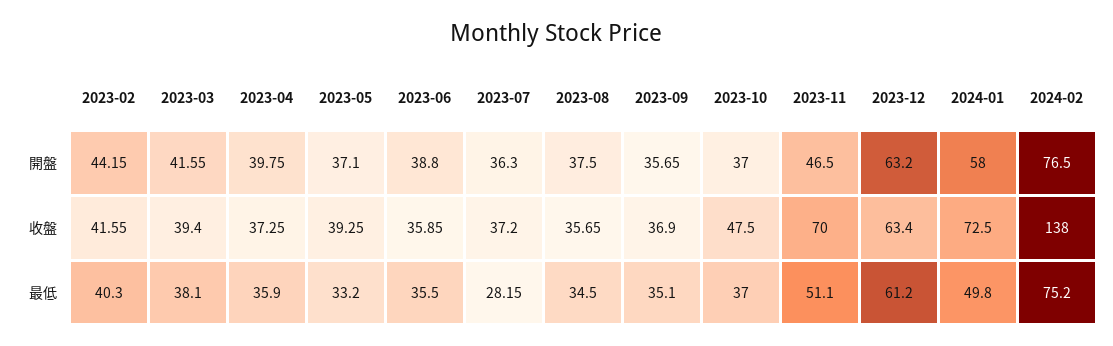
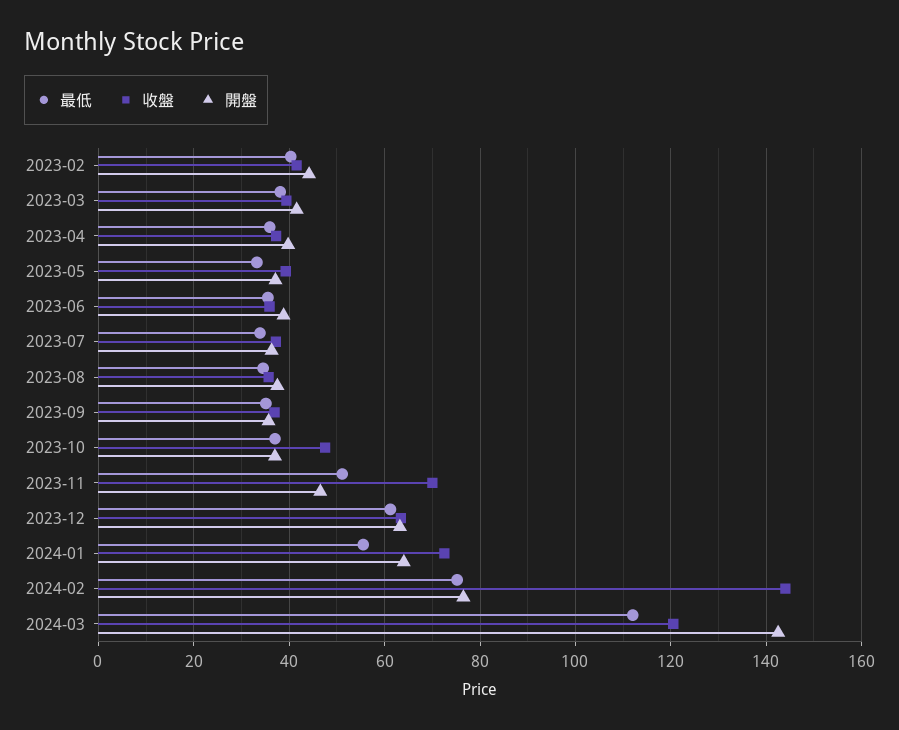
開盤, 2024-01: 58 -> 64
收盤, 2024-02: 138 -> 144
最低, 2023-07: 28.15 -> 34
最低, 2024-01: 49.8 -> 56
最低, 2024-03: none -> 112
收盤, 2024-03: none -> 120
開盤, 2024-03: none -> 142

